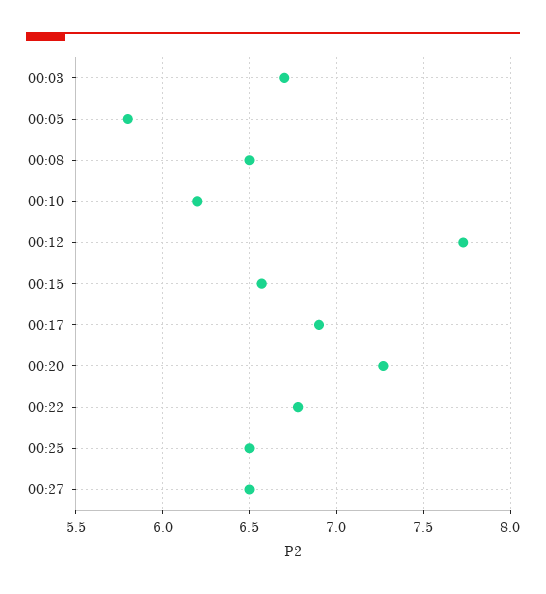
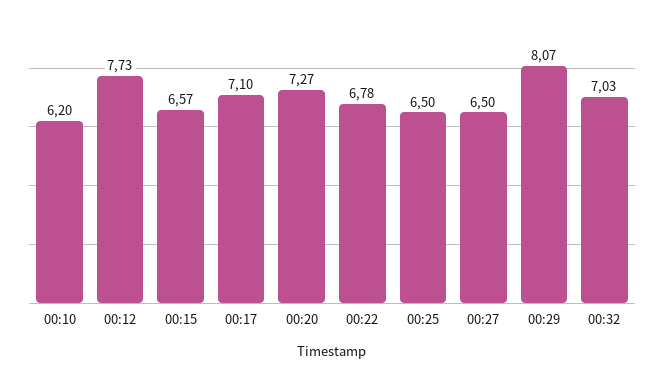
00:03: 6.7 -> none
00:05: 5.8 -> none
00:08: 6.5 -> none
00:17: 6.9 -> 7.1
00:29: none -> 8.07
00:32: none -> 7.03

